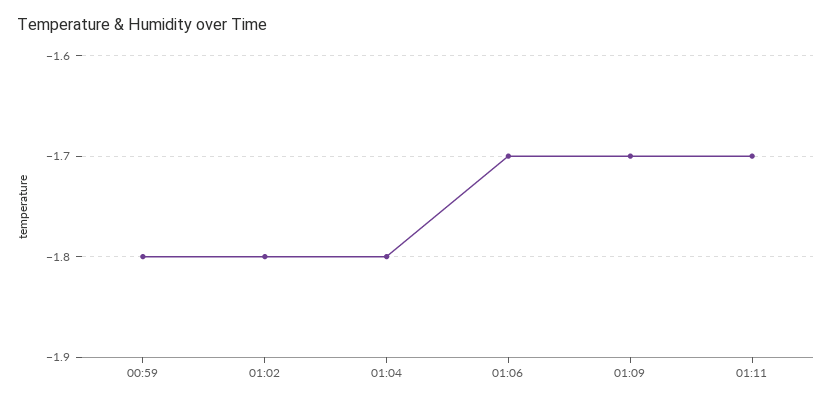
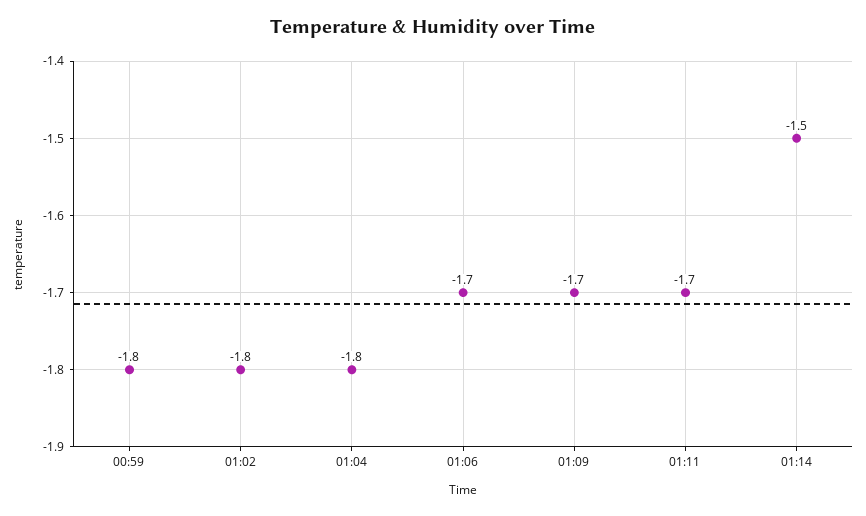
01:14: none -> -1.5

